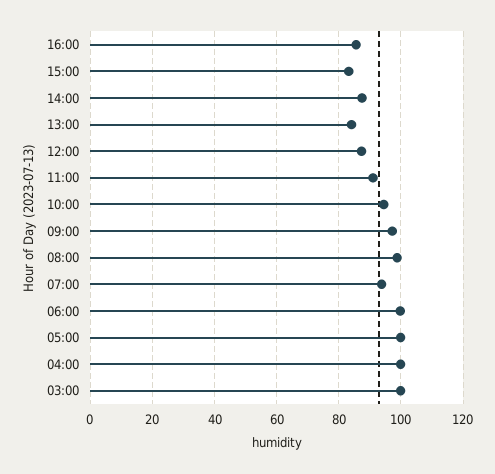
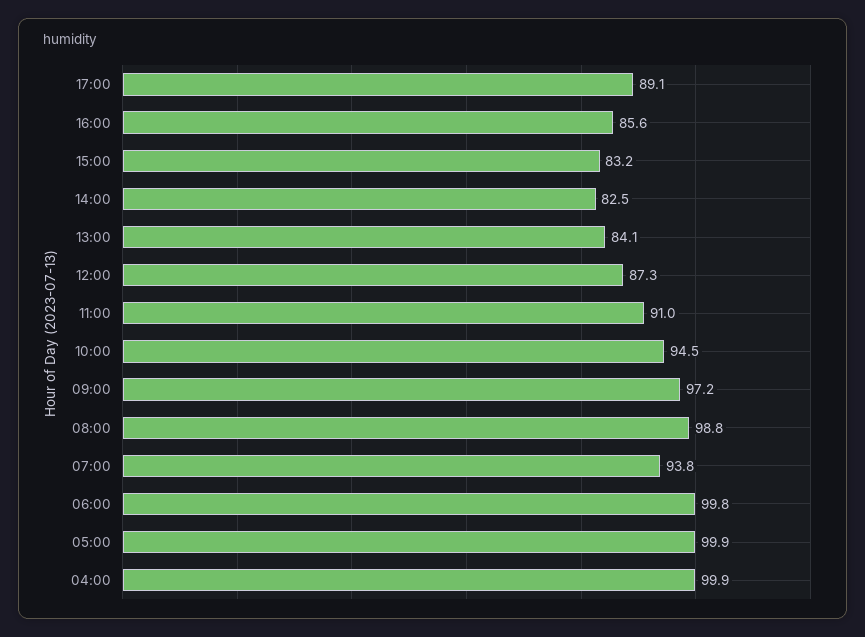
14:00: 88 -> 82.5
03:00: 100 -> none
17:00: none -> 89.1

